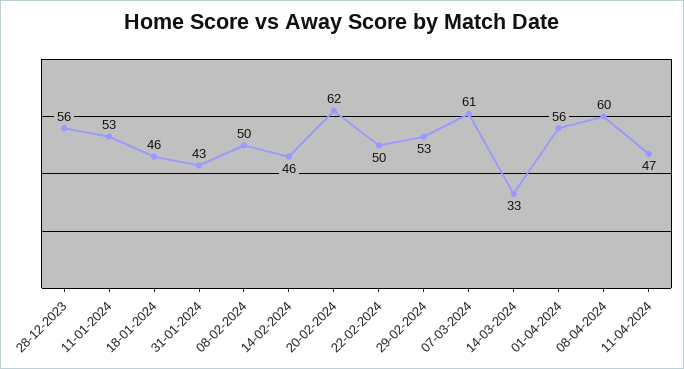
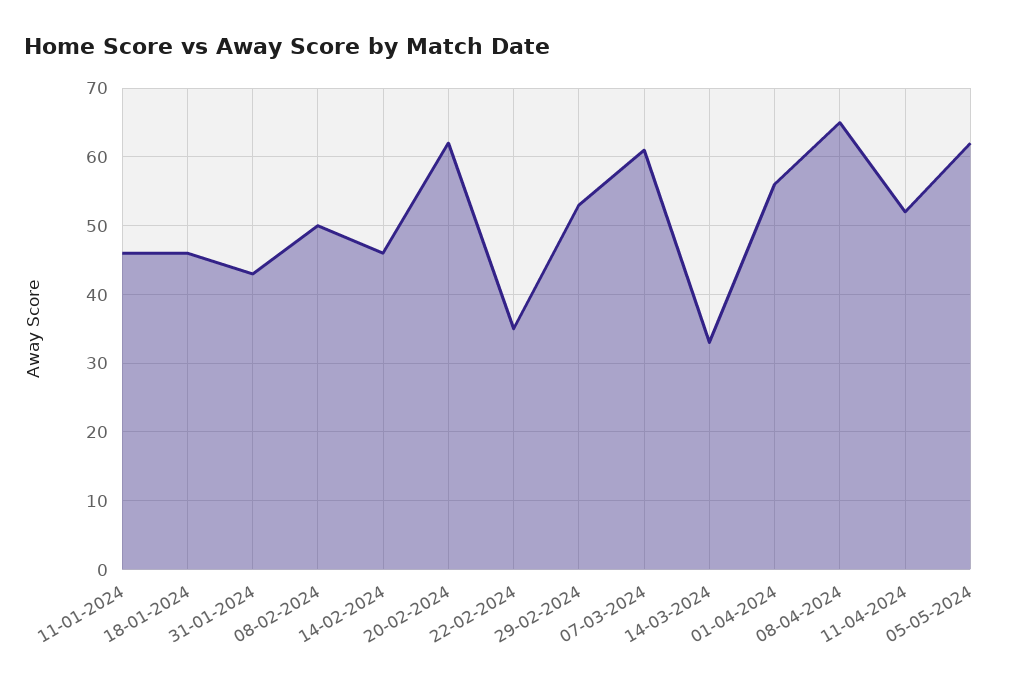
28-12-2023: 56 -> none
11-01-2024: 53 -> 46
22-02-2024: 50 -> 35
08-04-2024: 60 -> 65
11-04-2024: 47 -> 52
05-05-2024: none -> 62

